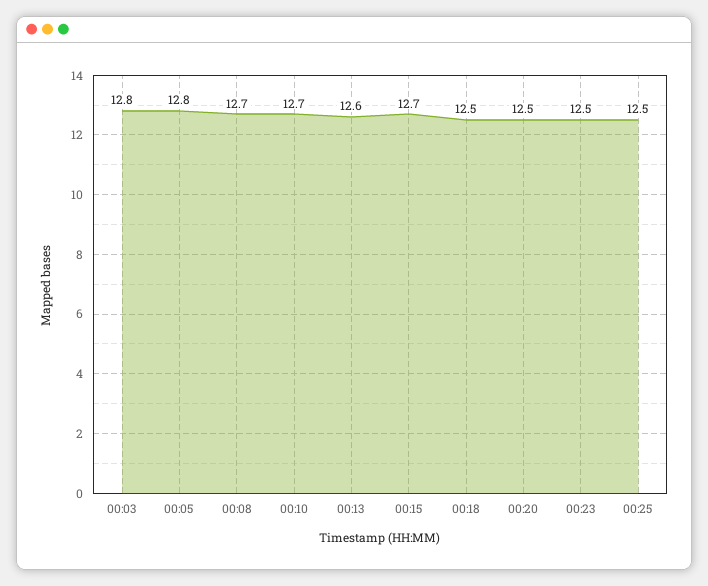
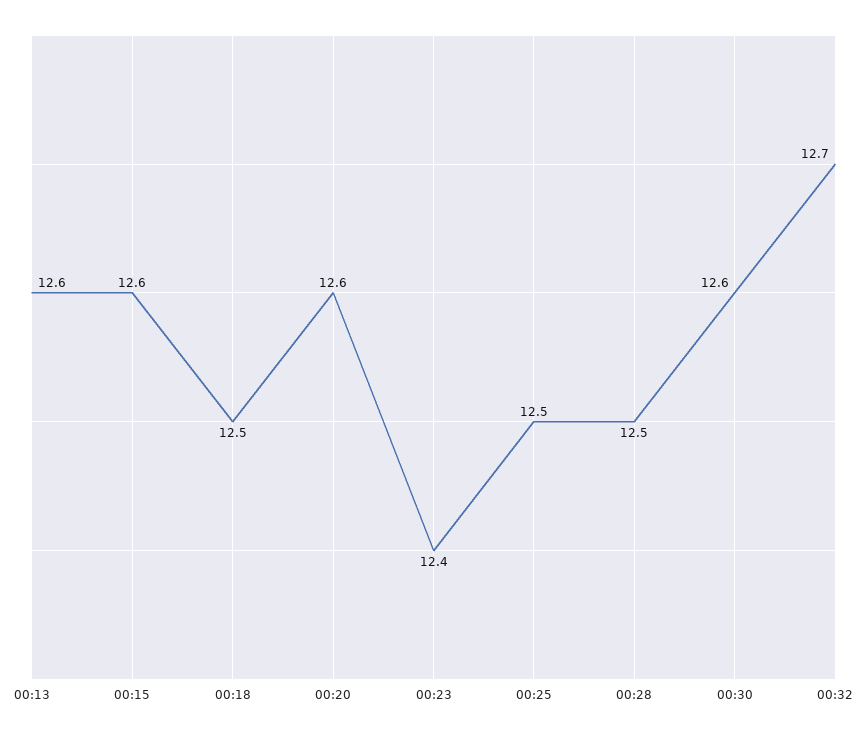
00:03: 12.8 -> none
00:05: 12.8 -> none
00:08: 12.7 -> none
00:10: 12.7 -> none
00:15: 12.7 -> 12.6
00:20: 12.5 -> 12.6
00:23: 12.5 -> 12.4
00:28: none -> 12.5
00:30: none -> 12.6
00:32: none -> 12.7

